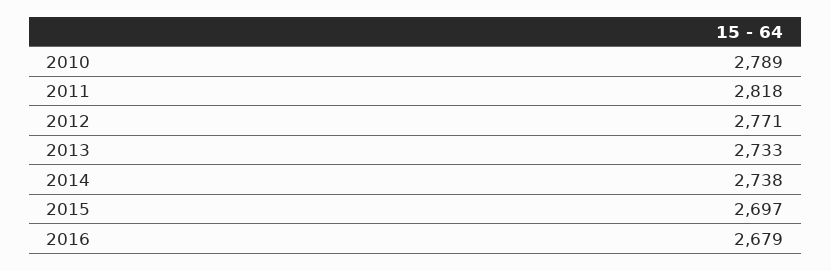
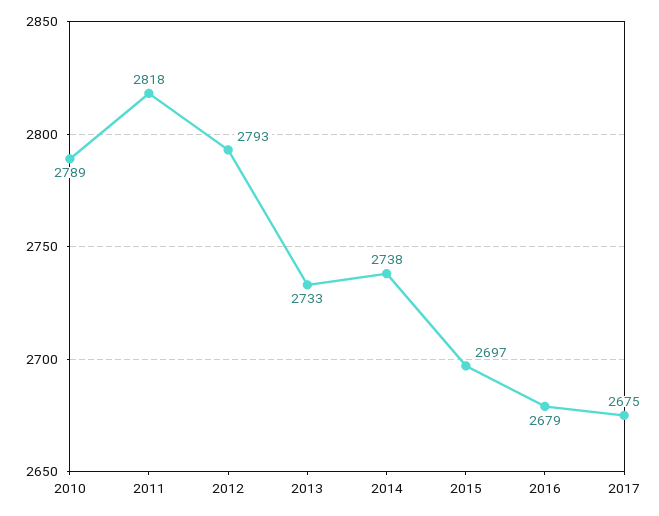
2012: 2771 -> 2793
2017: none -> 2675

